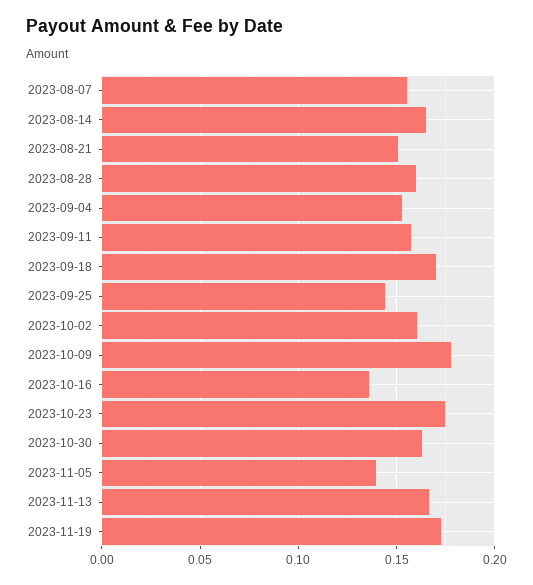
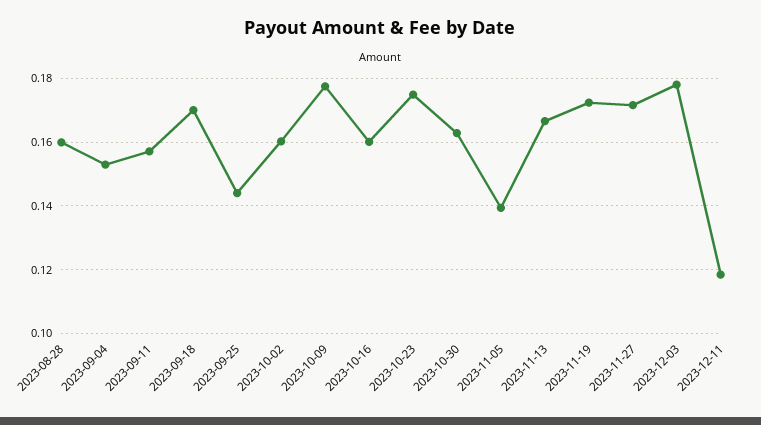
2023-08-07: 0.155 -> none
2023-08-14: 0.165 -> none
2023-08-21: 0.15 -> none
2023-10-16: 0.135 -> 0.16
2023-11-27: none -> 0.172
2023-12-03: none -> 0.178
2023-12-11: none -> 0.118

